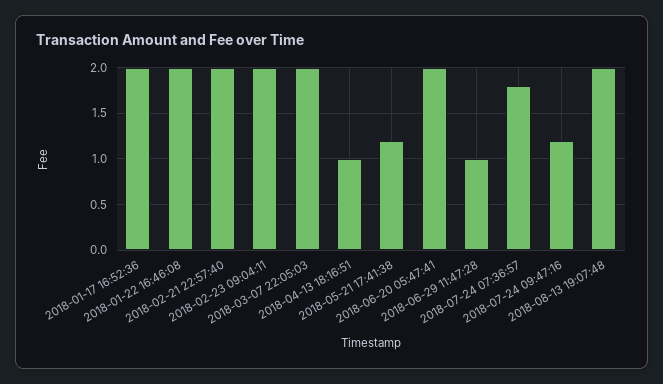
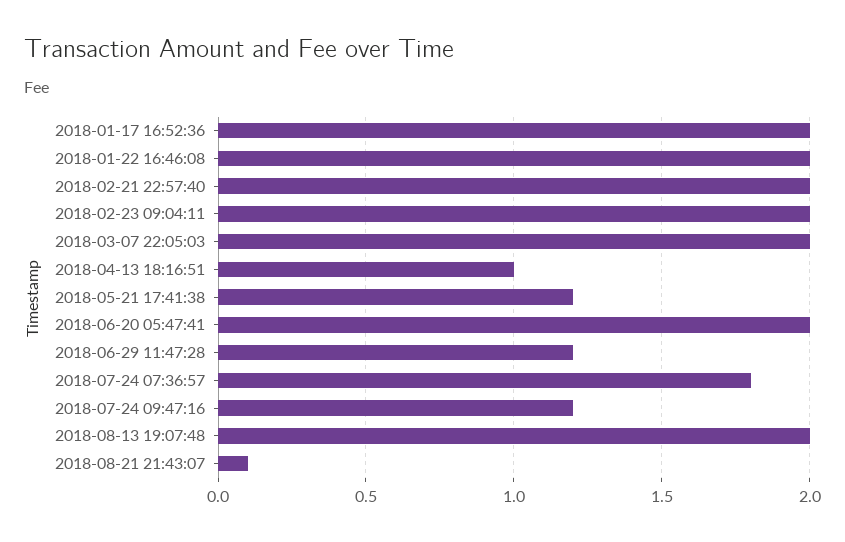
2018-06-29 11:47:28: 1 -> 1.2
2018-08-21 21:43:07: none -> 0.1

